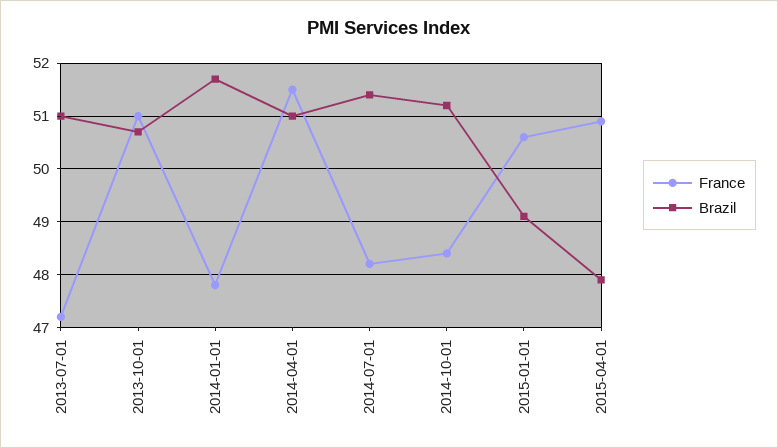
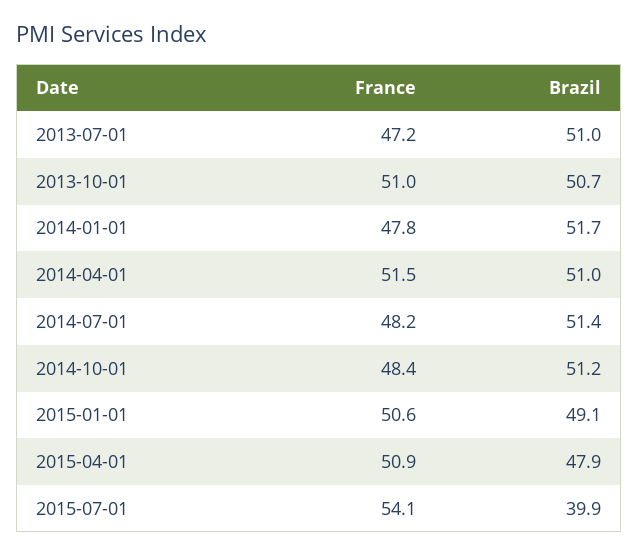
France, 2015-07-01: none -> 54.1
Brazil, 2015-07-01: none -> 39.9

